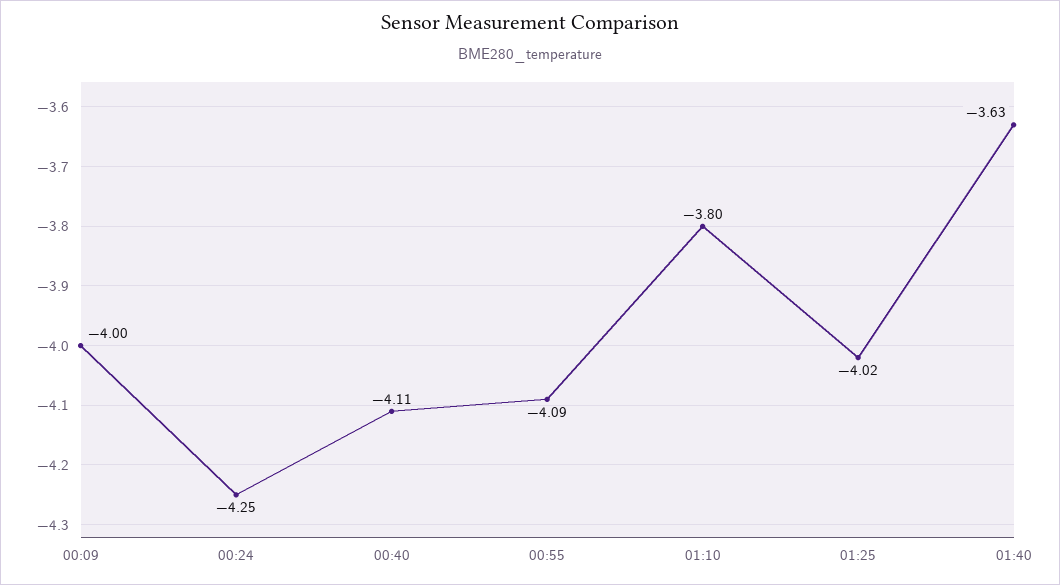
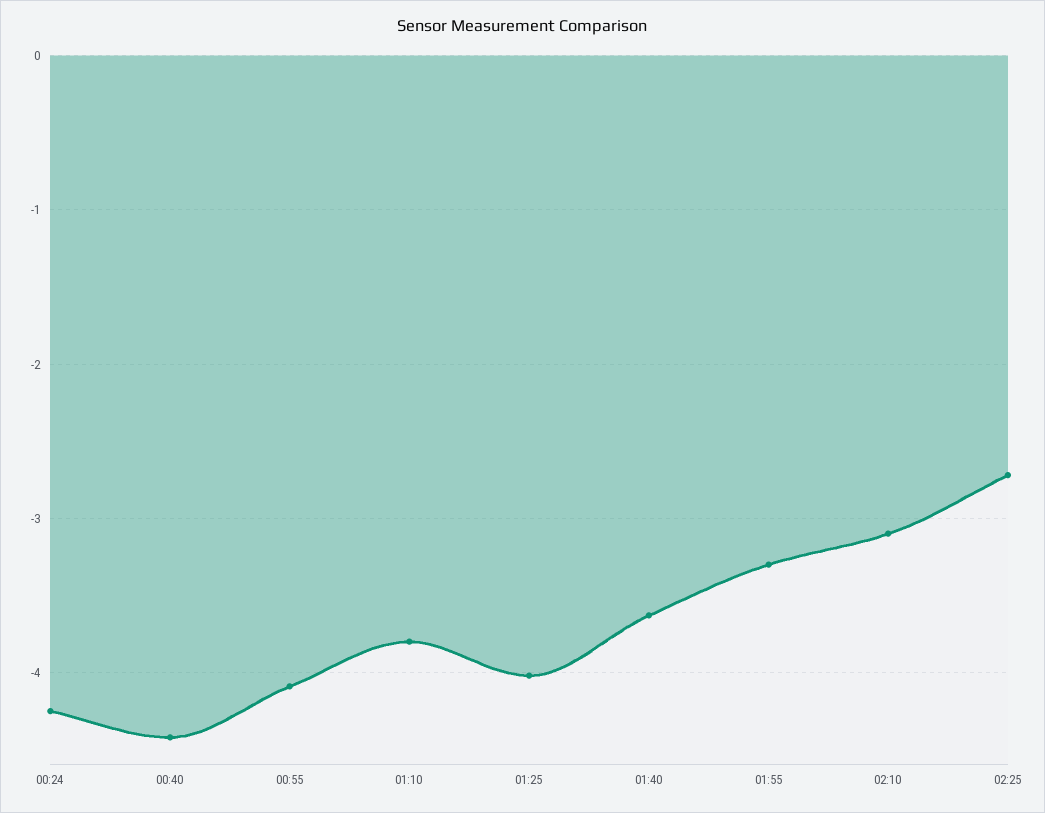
00:09: -4 -> none
00:40: -4.11 -> -4.4
01:55: none -> -3.3
02:10: none -> -3.1
02:25: none -> -2.7

